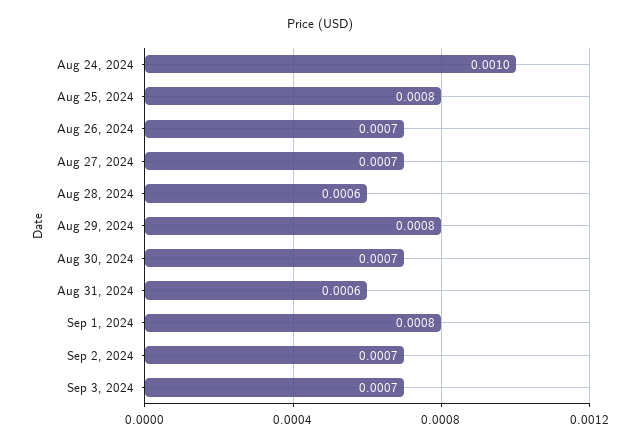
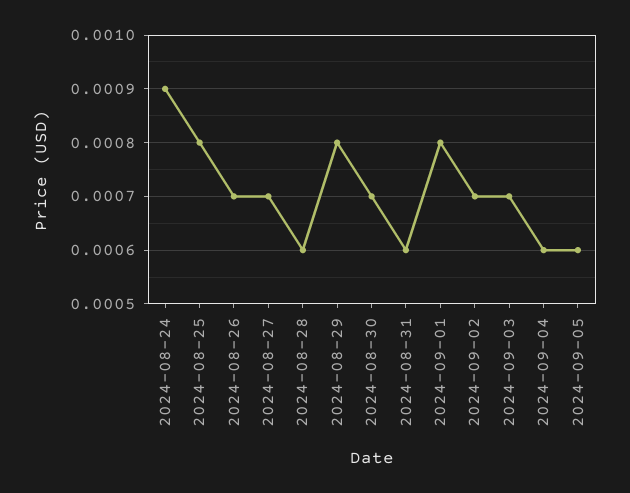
Aug 24, 2024: 0.001 -> 0.0009
2024-09-04: none -> 0.0006
2024-09-05: none -> 0.0006

